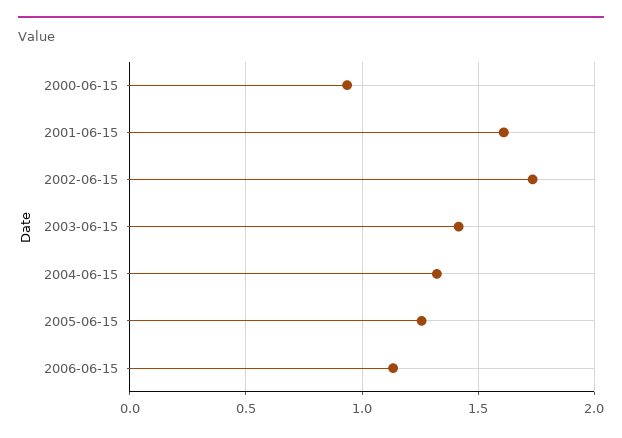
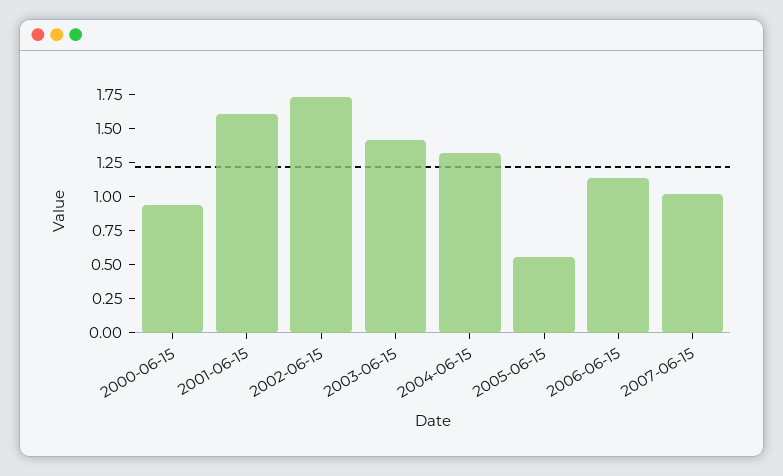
2005-06-15: 1.25 -> 0.5
2007-06-15: none -> 1

